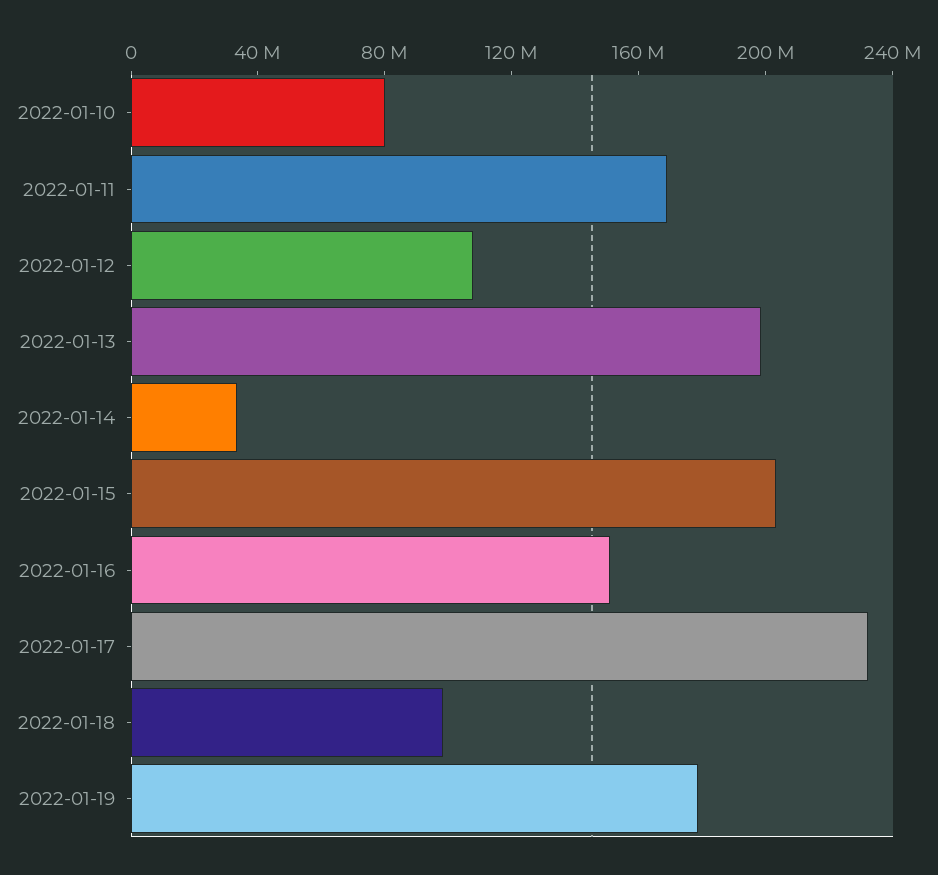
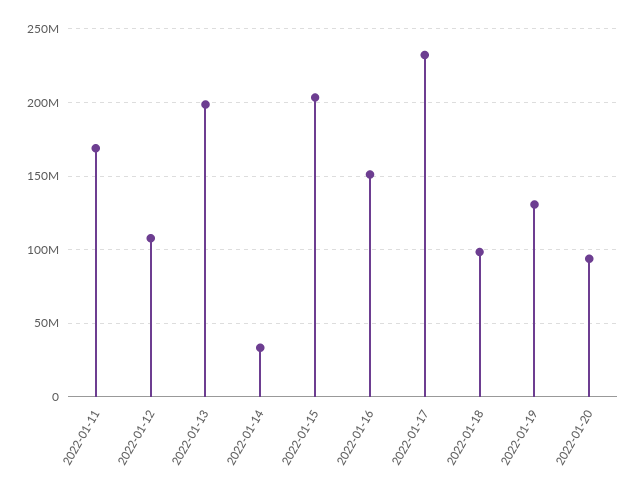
2022-01-10: 80000000 -> none
2022-01-19: 180000000 -> 130000000
2022-01-20: none -> 95000000

